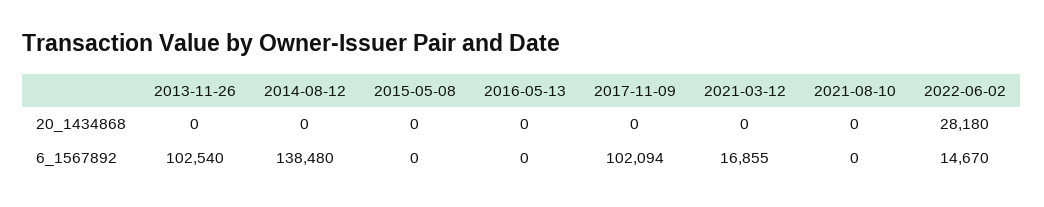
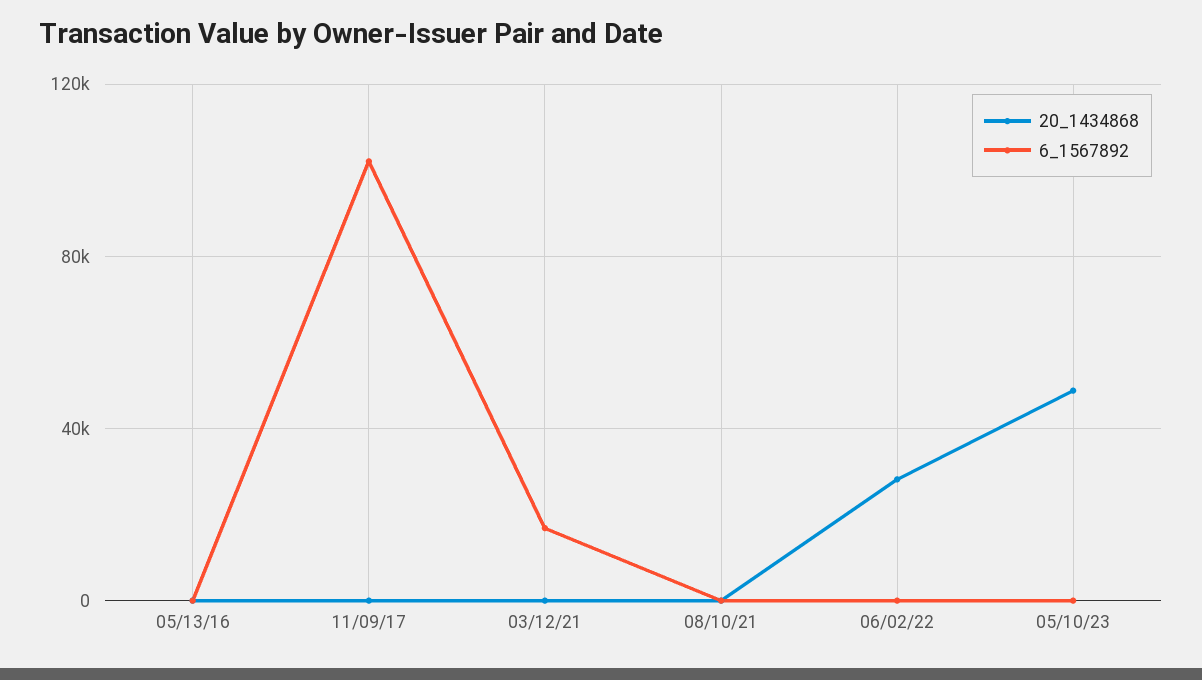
20_1434868, 2013-11-26: 0 -> none
20_1434868, 2014-08-12: 0 -> none
20_1434868, 2015-05-08: 0 -> none
6_1567892, 2013-11-26: 102540 -> none
6_1567892, 2014-08-12: 138480 -> none
6_1567892, 2015-05-08: 0 -> none
6_1567892, 2022-06-02: 14670 -> 0
20_1434868, 05/10/23: none -> 50000
6_1567892, 05/10/23: none -> 0

